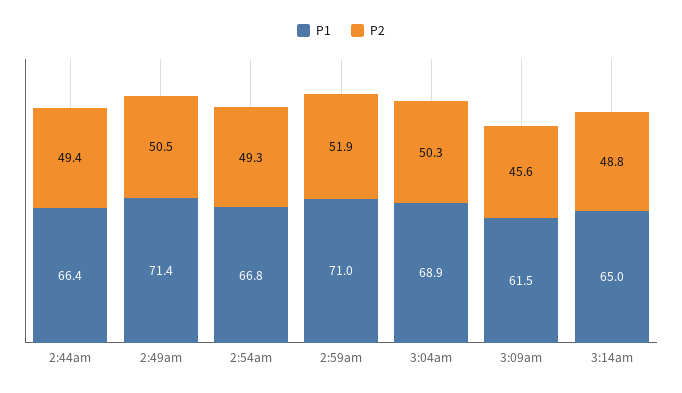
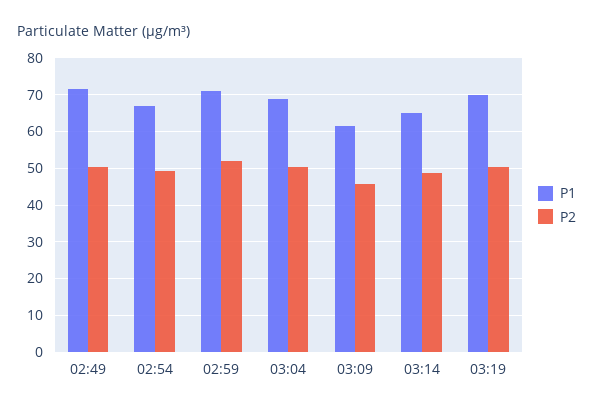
P1, 2:44am: 66.4 -> none
P2, 2:44am: 49.4 -> none
P1, 03:19: none -> 70
P2, 03:19: none -> 50

